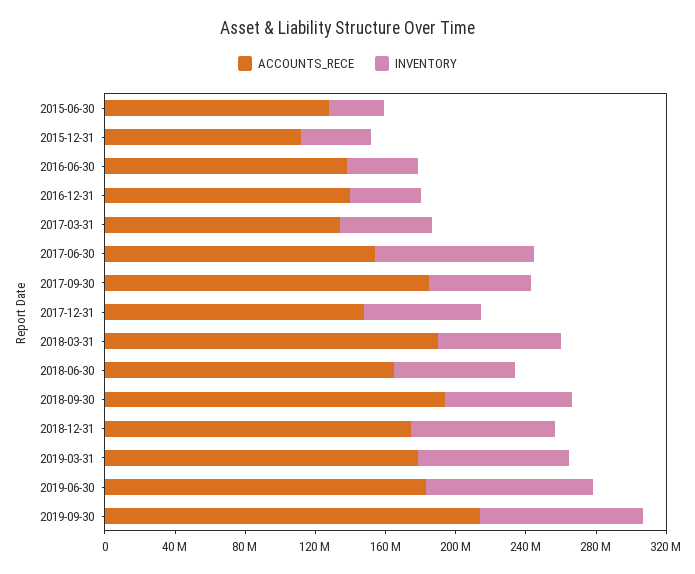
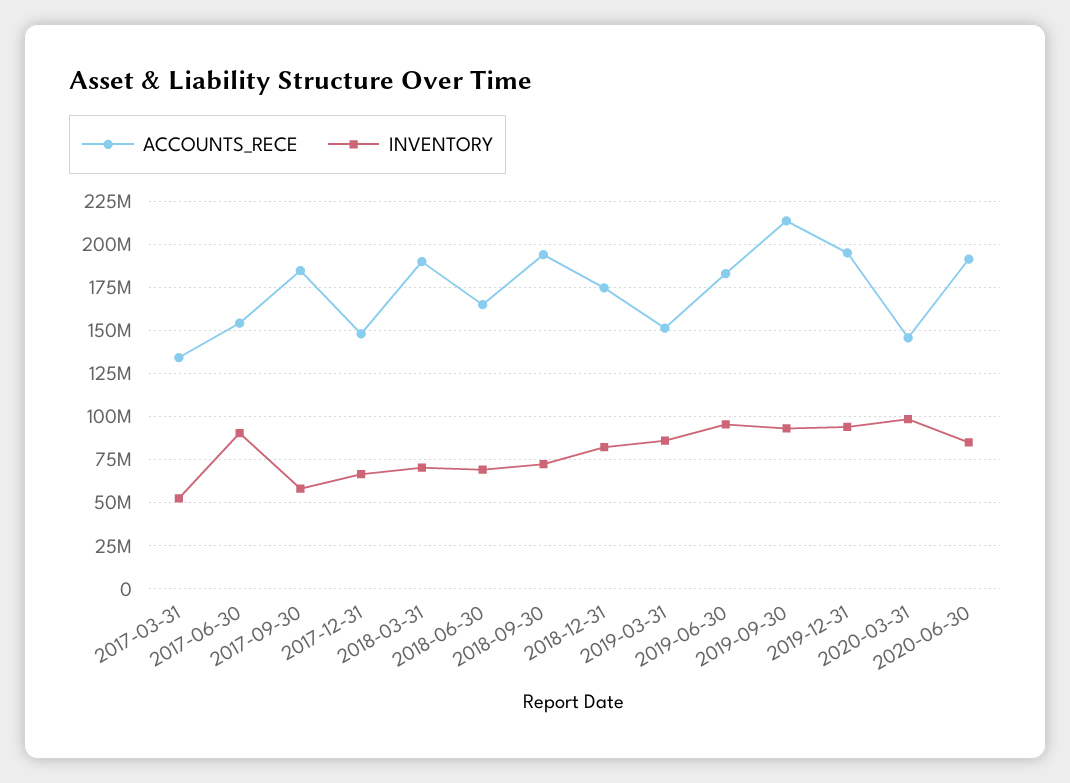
ACCOUNTS_RECE, 2015-06-30: 130000000 -> none
INVENTORY, 2015-06-30: 30000000 -> none
ACCOUNTS_RECE, 2015-12-31: 110000000 -> none
INVENTORY, 2015-12-31: 40000000 -> none
ACCOUNTS_RECE, 2016-06-30: 140000000 -> none
INVENTORY, 2016-06-30: 40000000 -> none
ACCOUNTS_RECE, 2016-12-31: 140000000 -> none
INVENTORY, 2016-12-31: 40000000 -> none
ACCOUNTS_RECE, 2019-03-31: 180000000 -> 150000000
ACCOUNTS_RECE, 2019-12-31: none -> 195000000
INVENTORY, 2019-12-31: none -> 95000000
ACCOUNTS_RECE, 2020-03-31: none -> 145000000
INVENTORY, 2020-03-31: none -> 100000000
ACCOUNTS_RECE, 2020-06-30: none -> 190000000
INVENTORY, 2020-06-30: none -> 85000000

